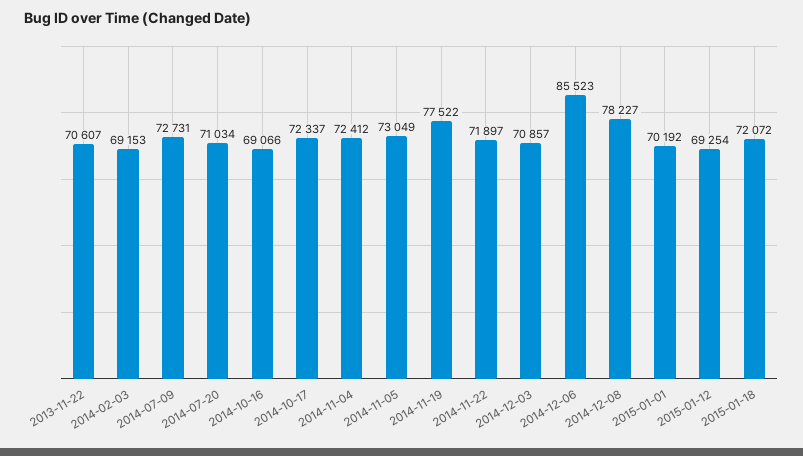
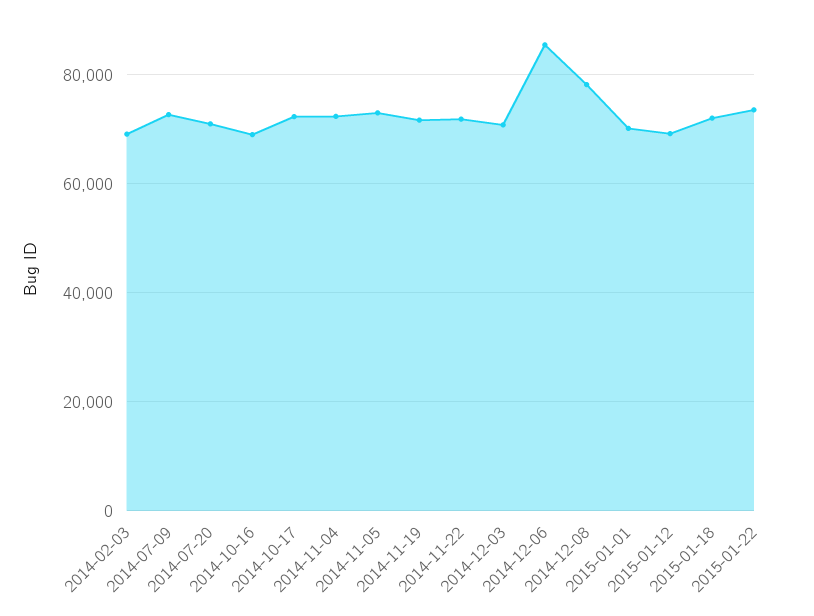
2013-11-22: 70607 -> none
2014-11-19: 77522 -> 72000
2015-01-22: none -> 74000

